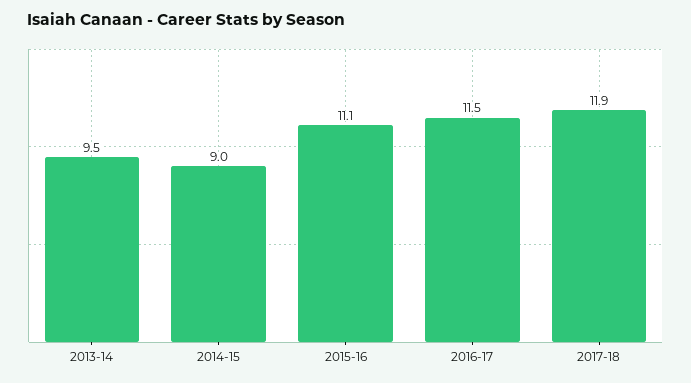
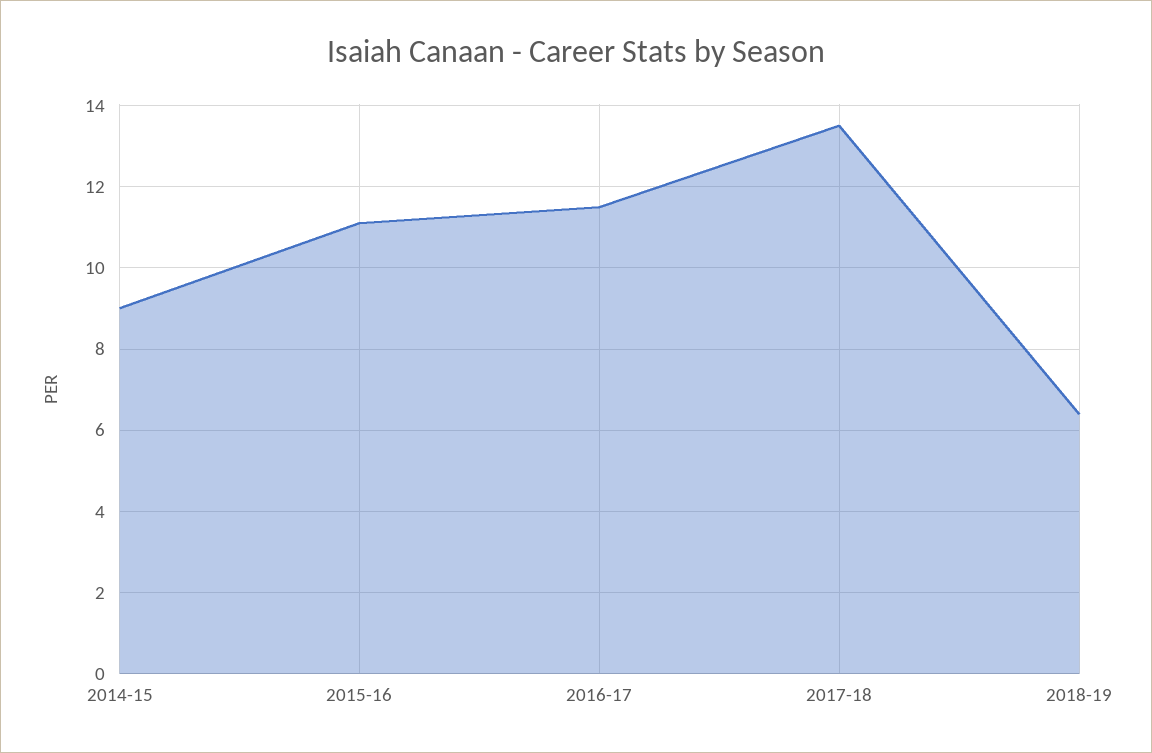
2013-14: 9.5 -> none
2017-18: 11.9 -> 13.5
2018-19: none -> 6.5

